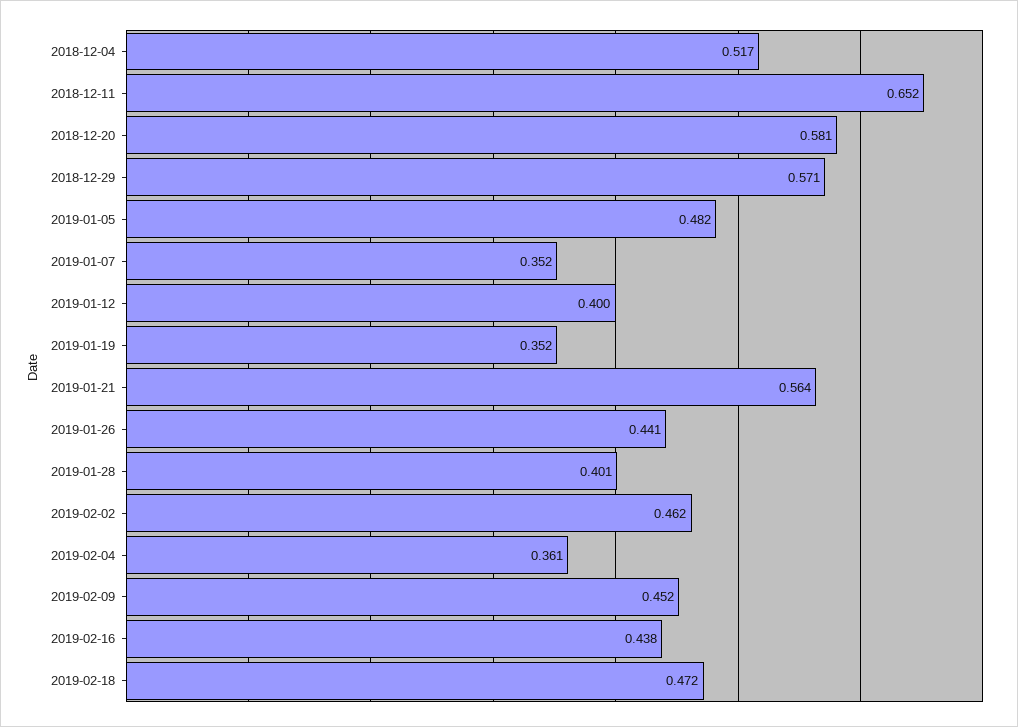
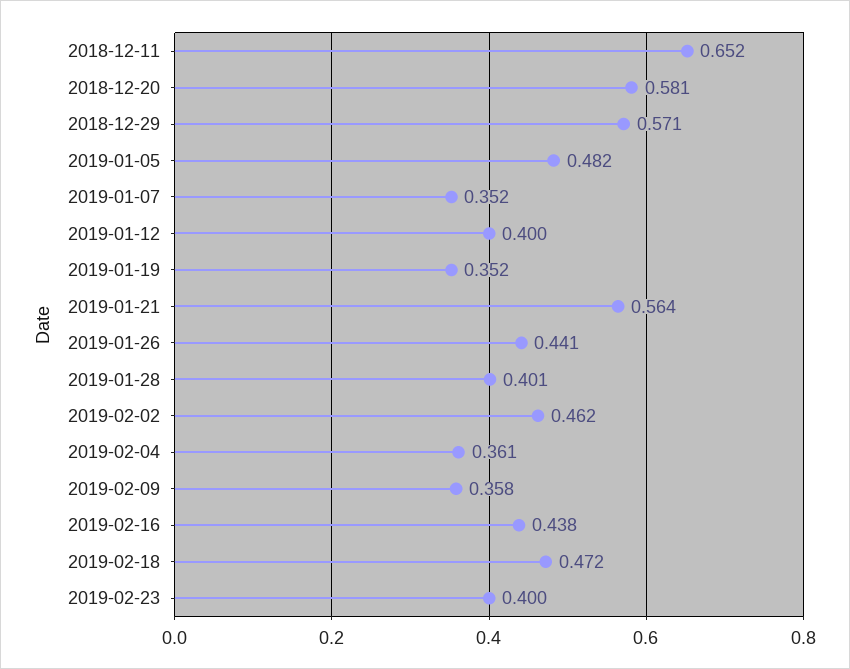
2018-12-04: 0.517 -> none
2019-02-09: 0.452 -> 0.358
2019-02-23: none -> 0.4

